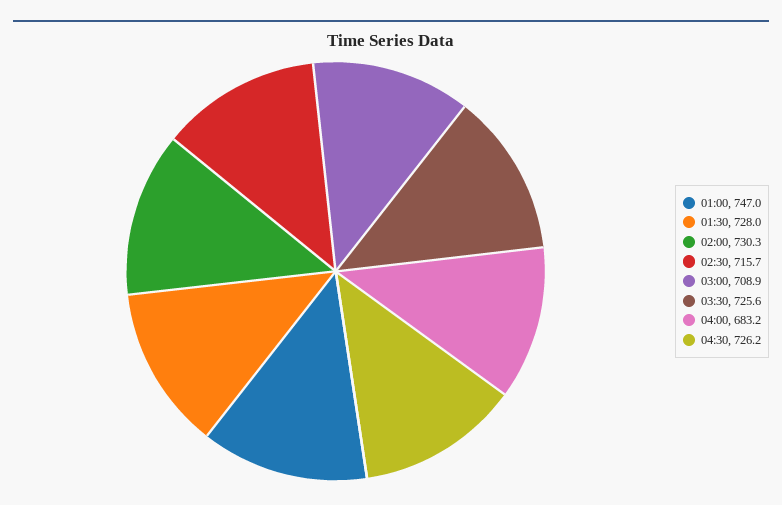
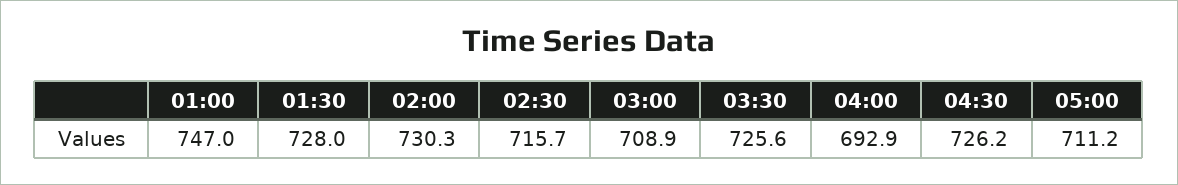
04:00: 683.2 -> 692.9
05:00: none -> 711.2

